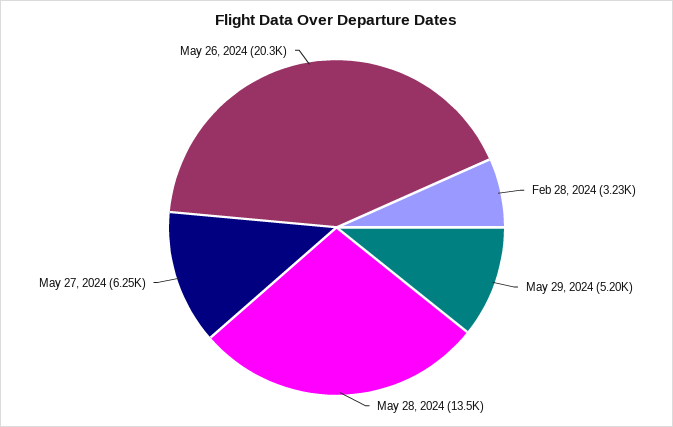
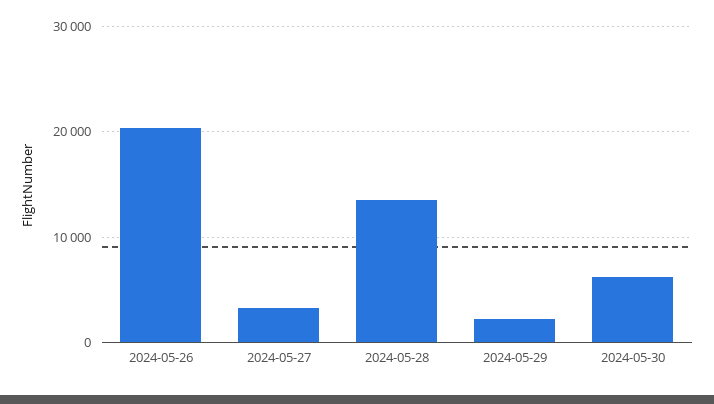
Feb 28, 2024: 3230 -> none
May 29, 2024: 5200 -> 2000
May 27, 2024: 6250 -> 3000
2024-05-30: none -> 6000

